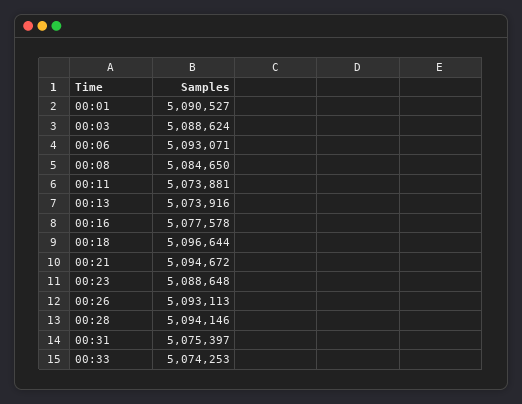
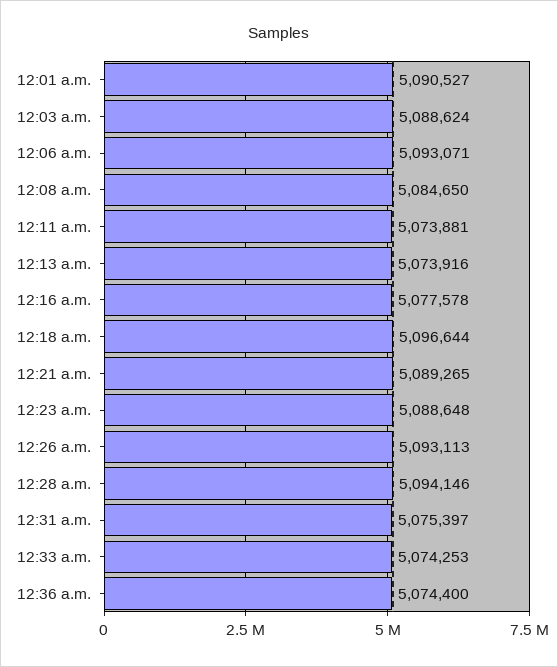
00:21: 5094672 -> 5089265
12:36 a.m.: none -> 5074400

